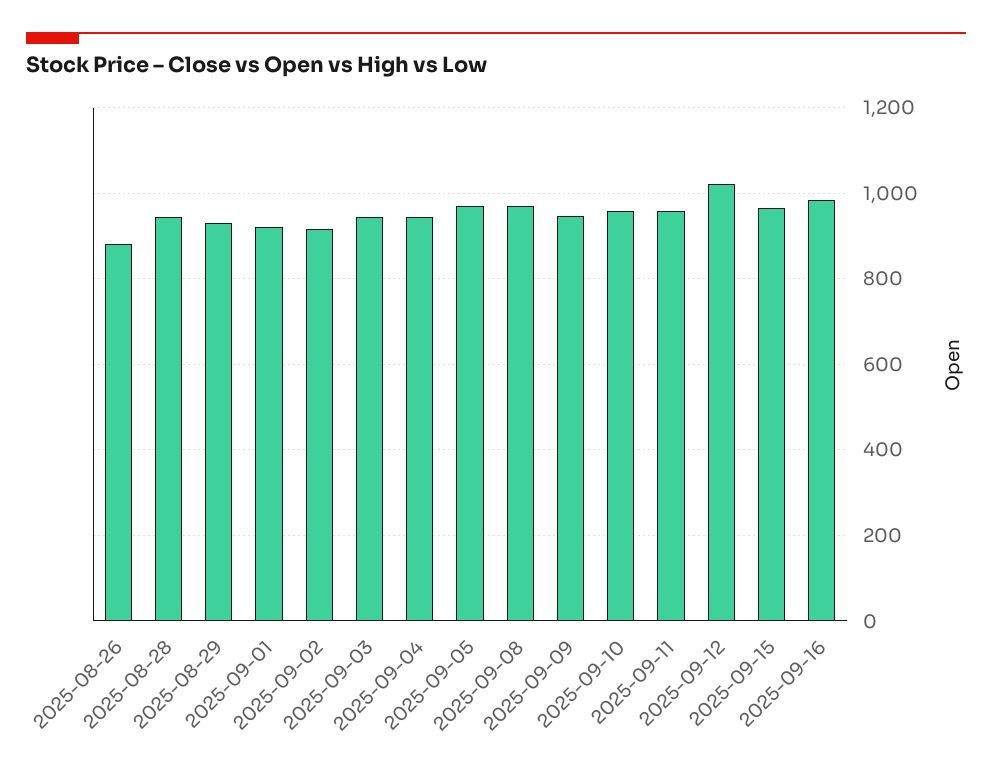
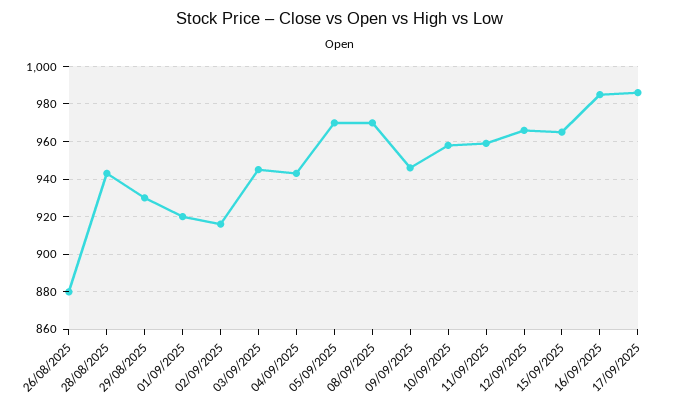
2025-09-12: 1020 -> 965
17/09/2025: none -> 985

